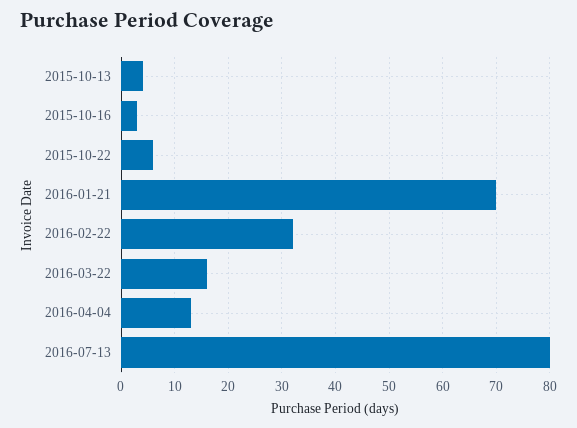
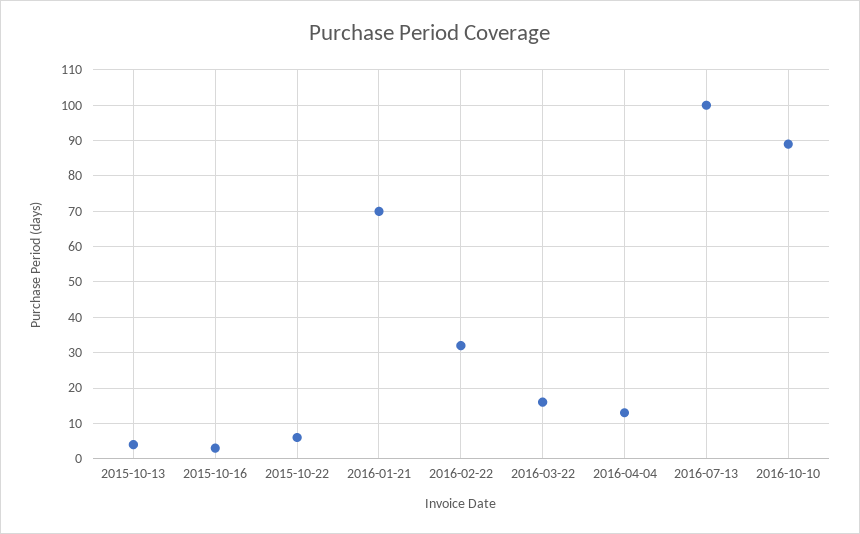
2016-07-13: 80 -> 100
2016-10-10: none -> 90

